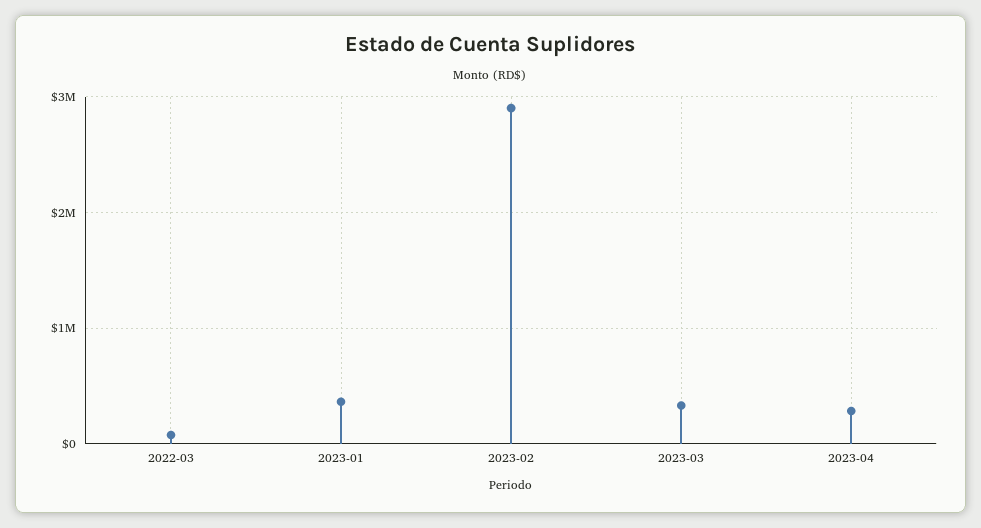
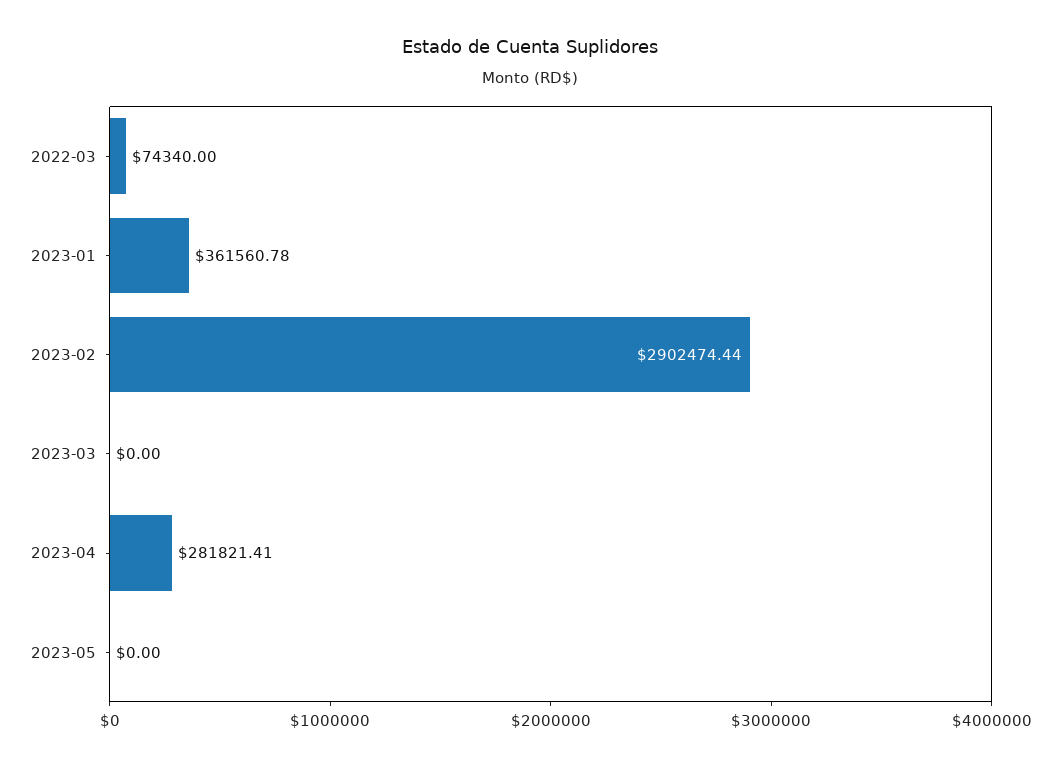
2023-03: 300000 -> 0
2023-05: none -> 0

